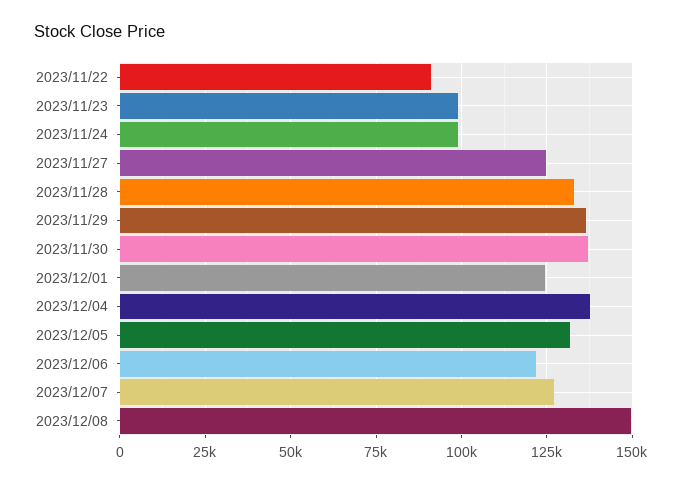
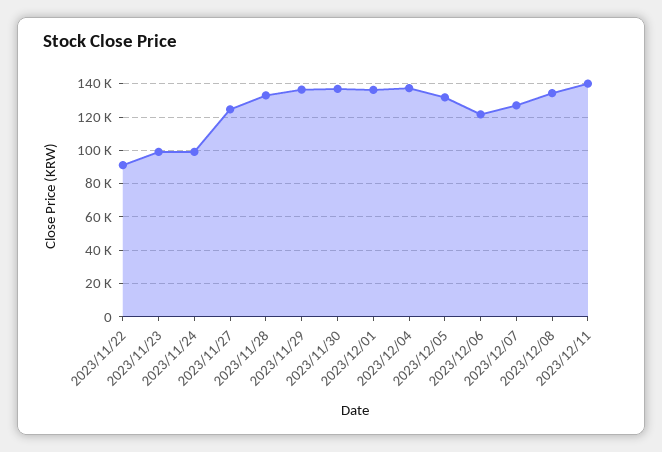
2023/12/01: 125000 -> 135000
2023/12/08: 150000 -> 135000
2023/12/11: none -> 140000

